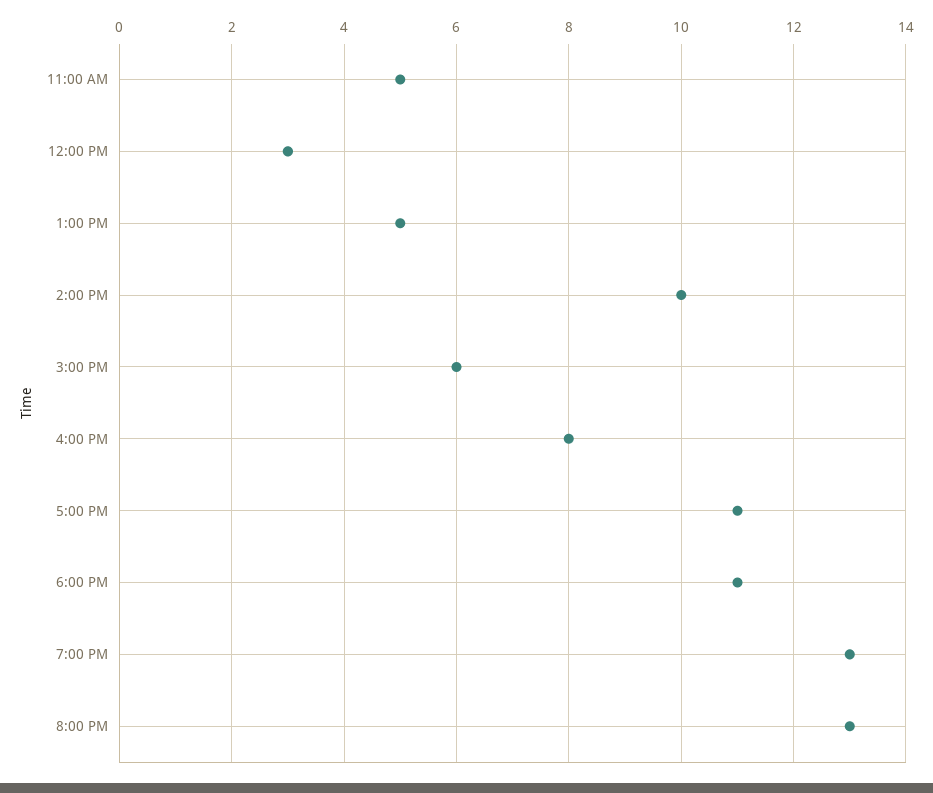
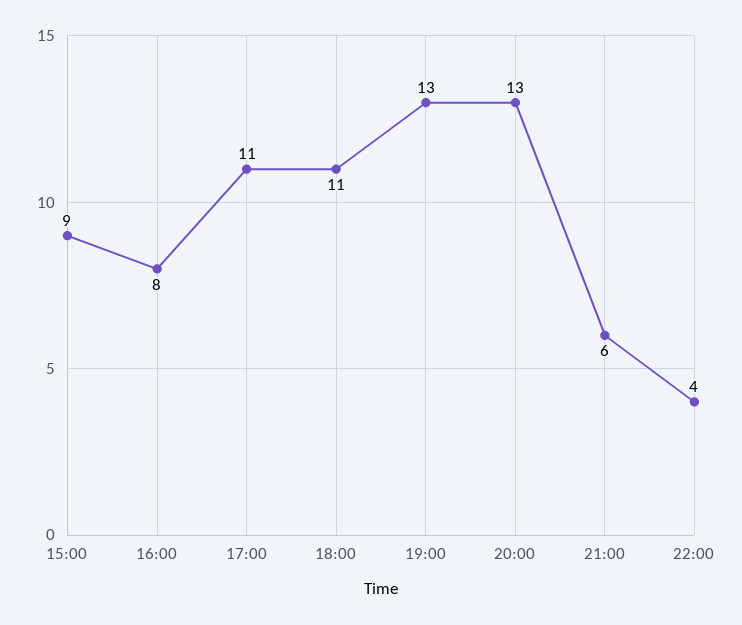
11:00 AM: 5 -> none
12:00 PM: 3 -> none
1:00 PM: 5 -> none
2:00 PM: 10 -> none
3:00 PM: 6 -> 9
21:00: none -> 6
22:00: none -> 4

